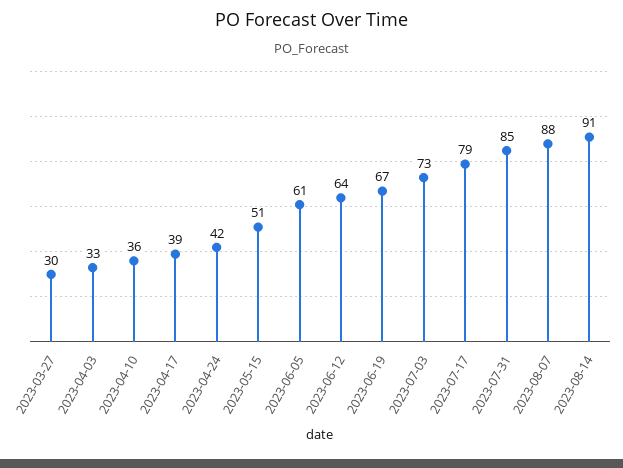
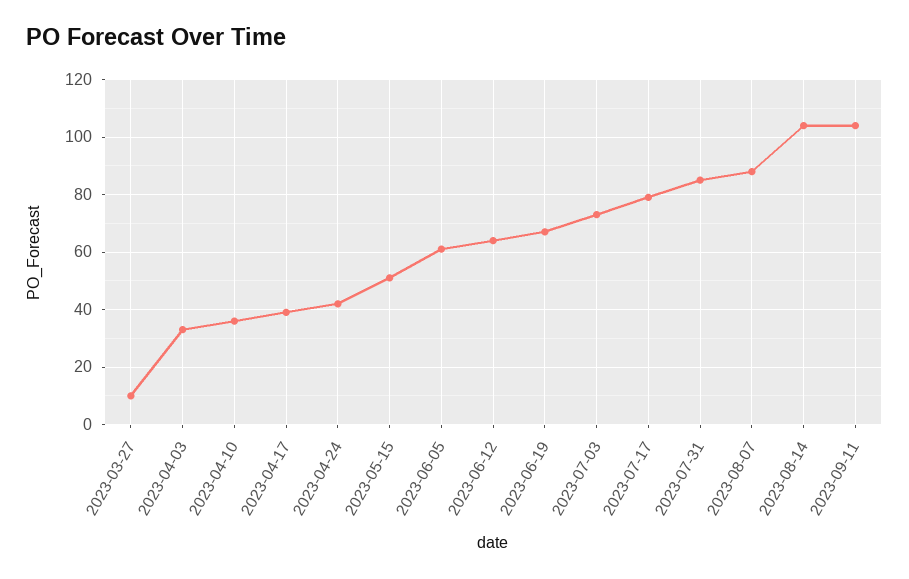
2023-03-27: 30 -> 10
2023-08-14: 91 -> 105
2023-09-11: none -> 105

